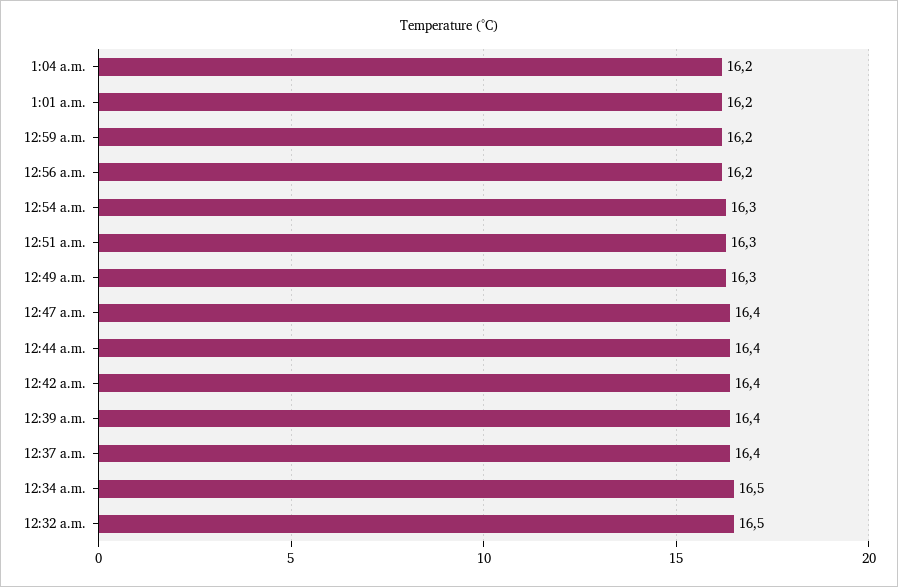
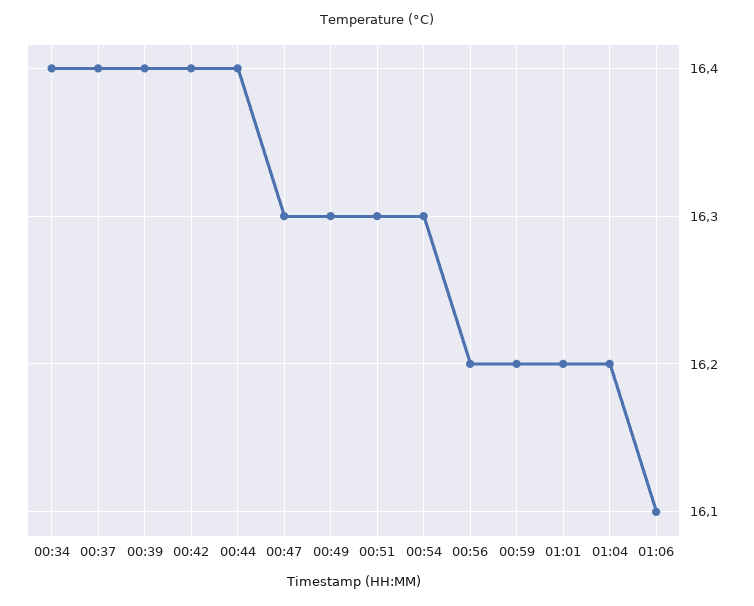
12:47 a.m.: 16.4 -> 16.3
12:34 a.m.: 16.5 -> 16.4
12:32 a.m.: 16.5 -> none
01:06: none -> 16.1

